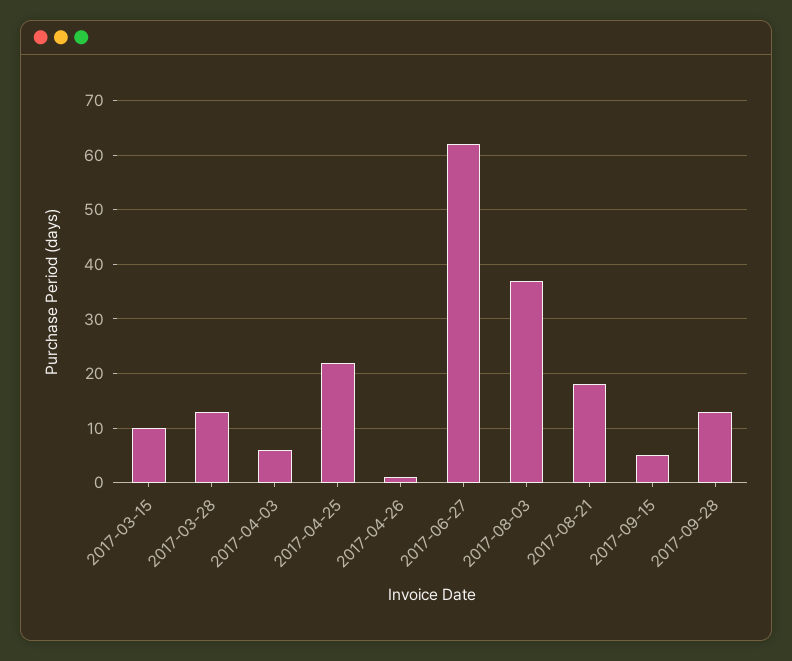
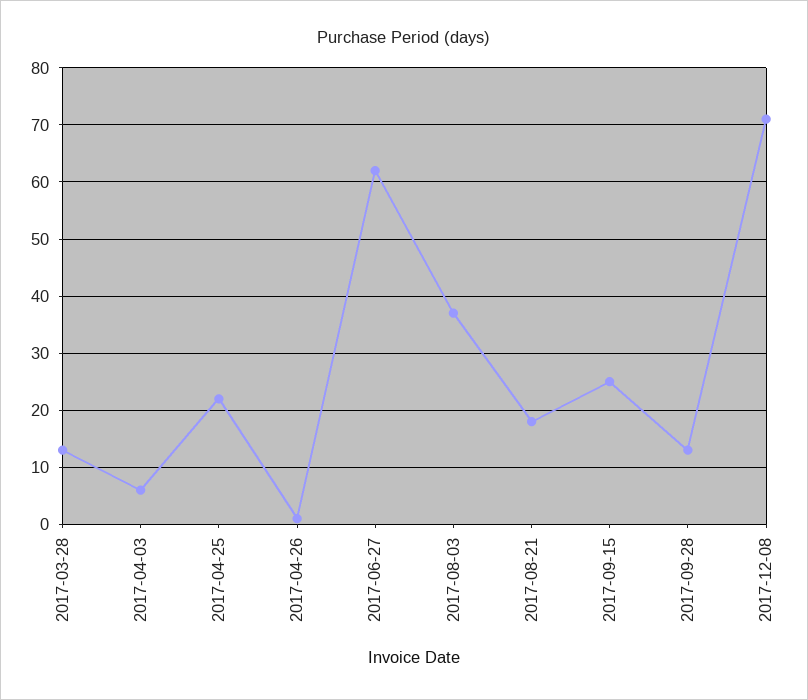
2017-03-15: 10 -> none
2017-09-15: 5 -> 25
2017-12-08: none -> 70

